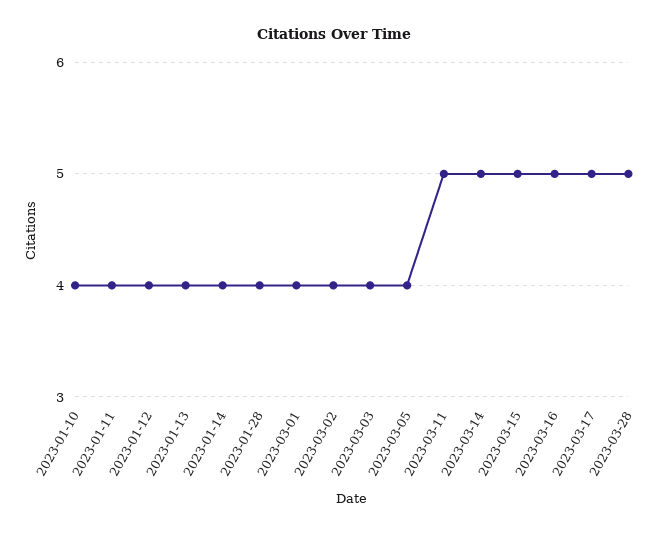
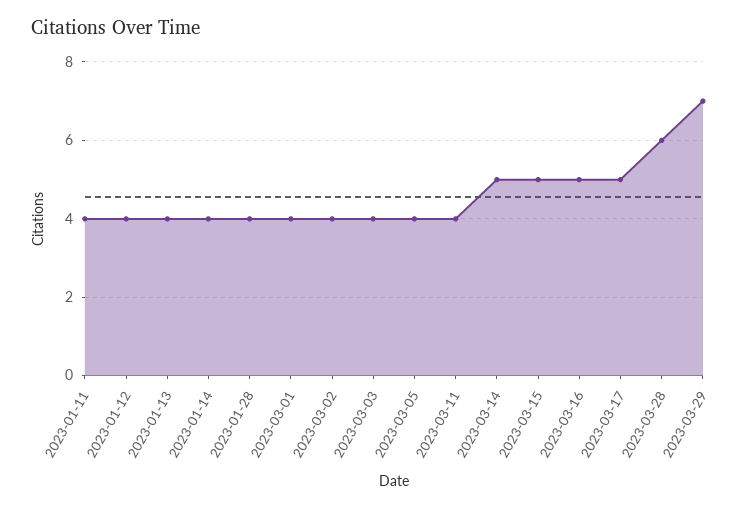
2023-01-10: 4 -> none
2023-03-11: 5 -> 4
2023-03-28: 5 -> 6
2023-03-29: none -> 7

